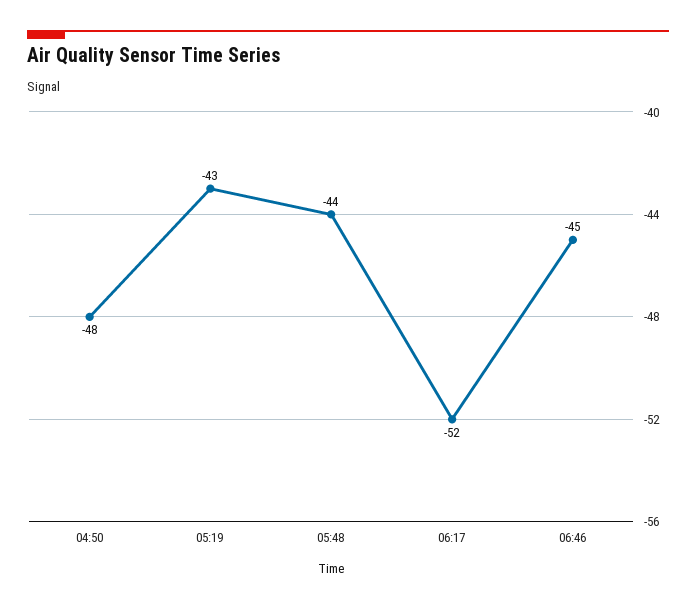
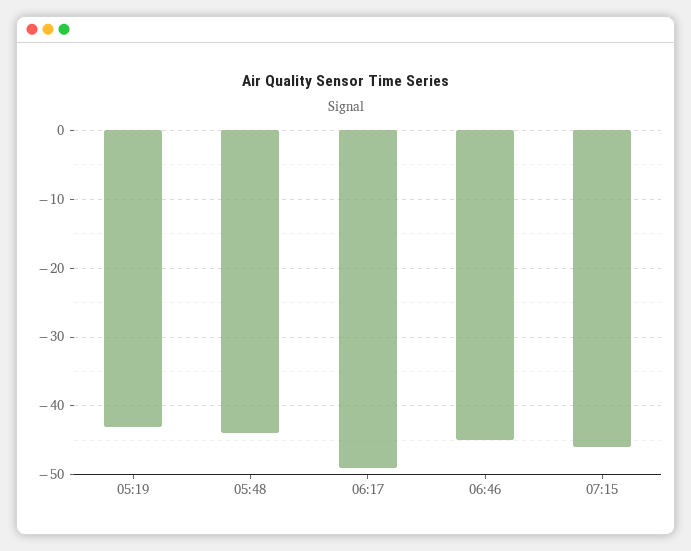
04:50: -48 -> none
06:17: -52 -> -49
07:15: none -> -46

